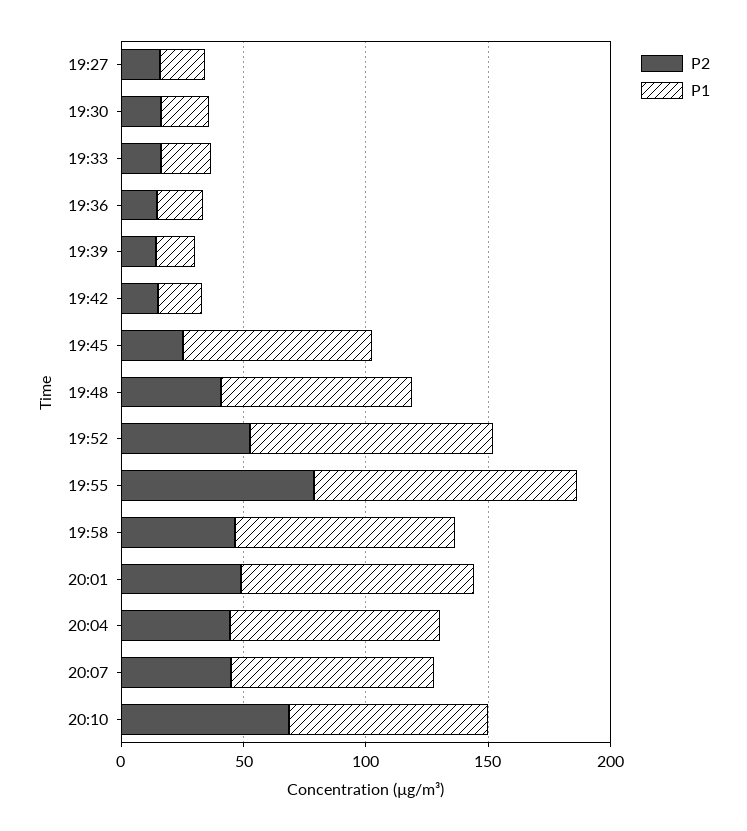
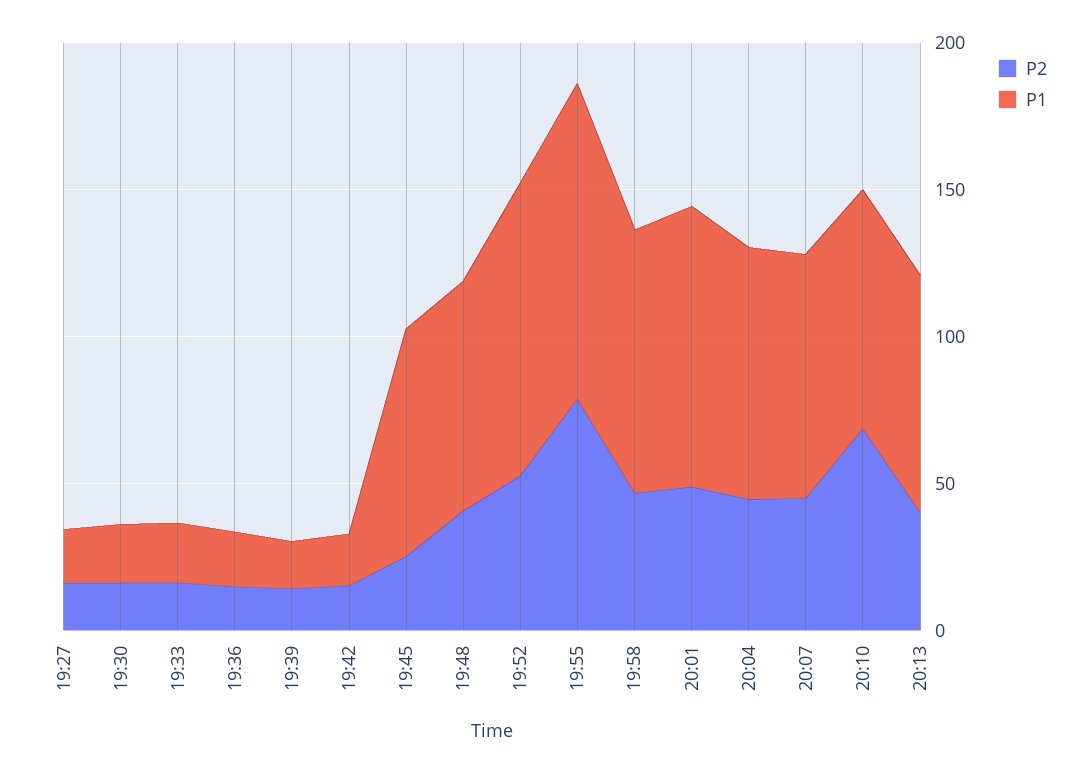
P2, 20:13: none -> 40
P1, 20:13: none -> 80

